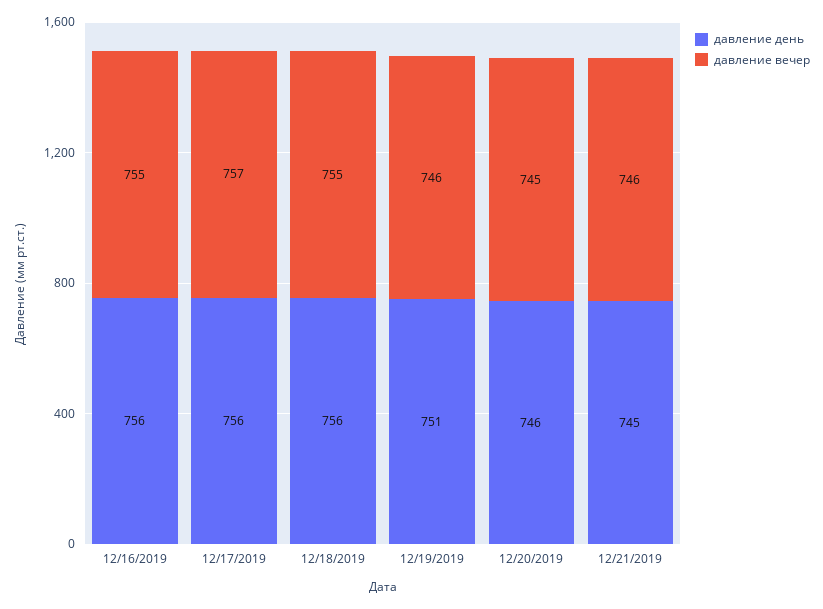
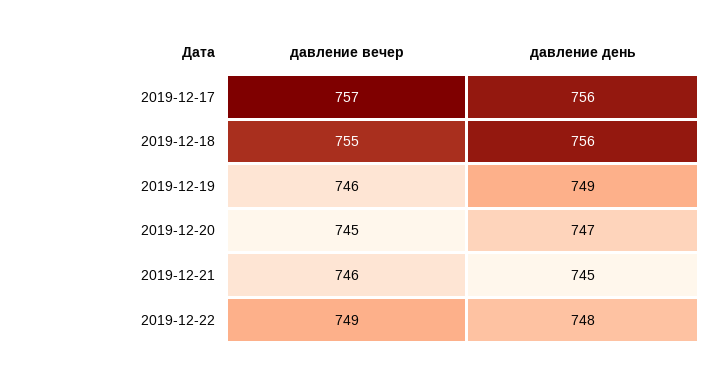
давление день, 12/16/2019: 756 -> none
давление вечер, 12/16/2019: 755 -> none
давление день, 12/19/2019: 751 -> 749
давление день, 12/20/2019: 746 -> 747
давление вечер, 2019-12-22: none -> 749
давление день, 2019-12-22: none -> 748

